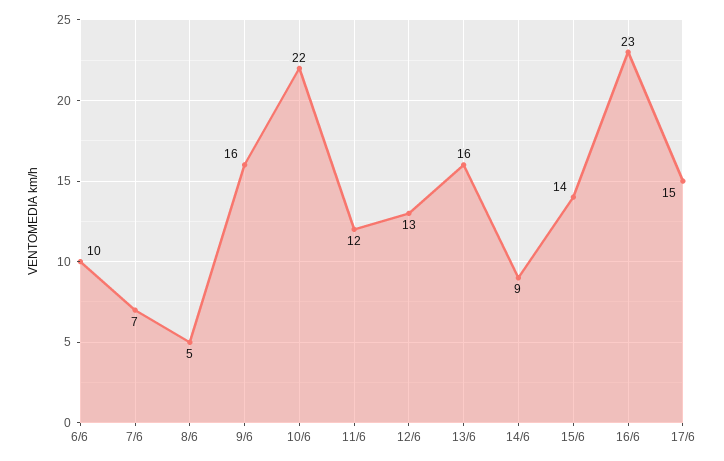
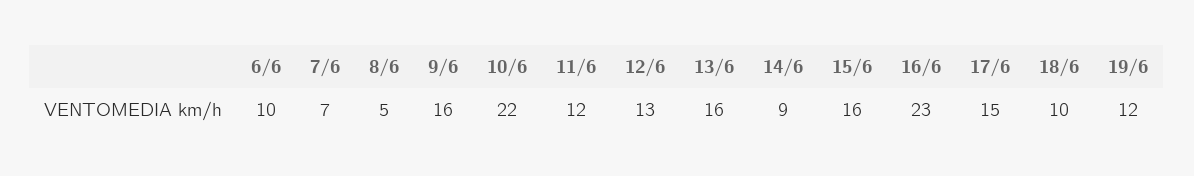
15/6: 14 -> 16
18/6: none -> 10
19/6: none -> 12

